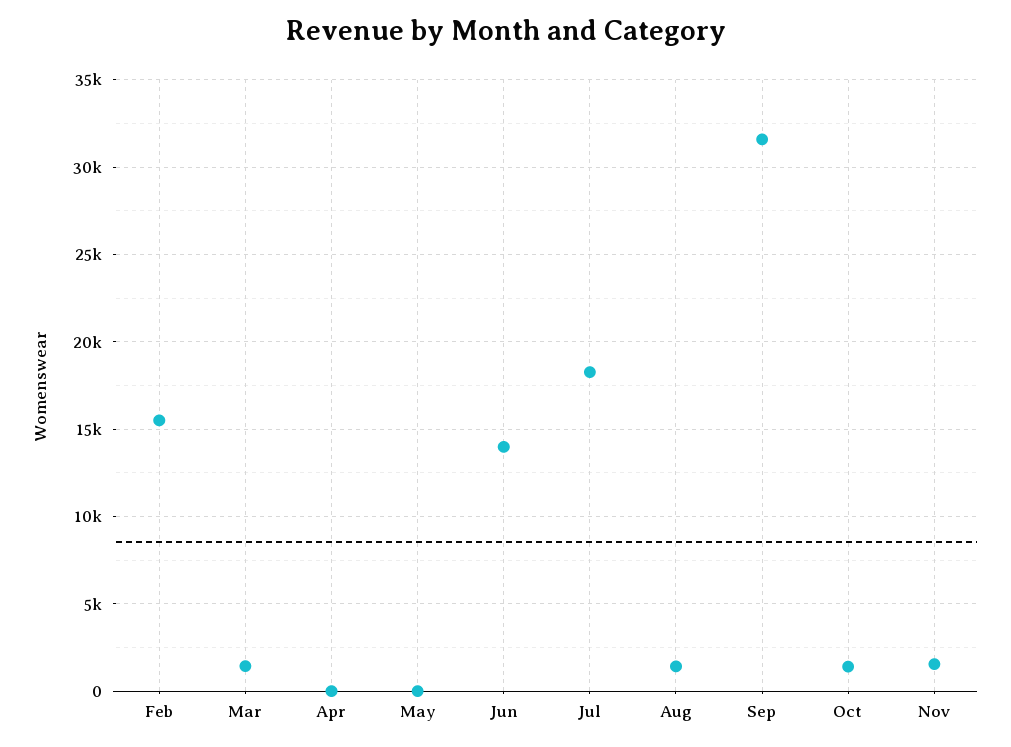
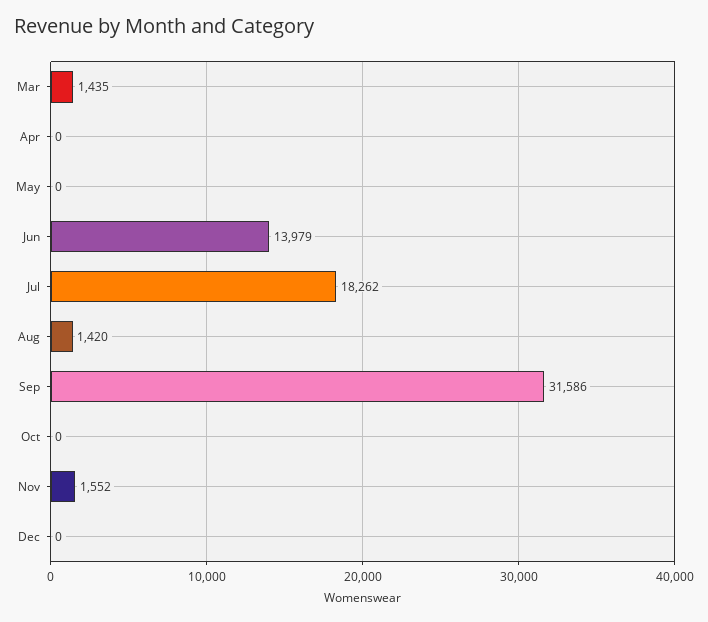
Feb: 15500 -> none
Oct: 1500 -> 0
Dec: none -> 0

